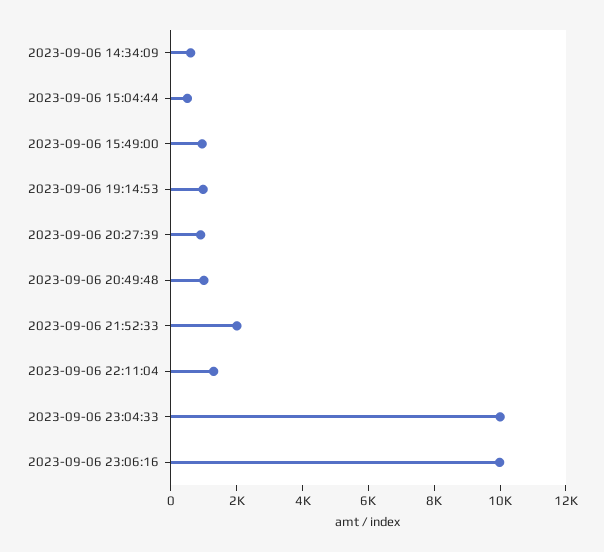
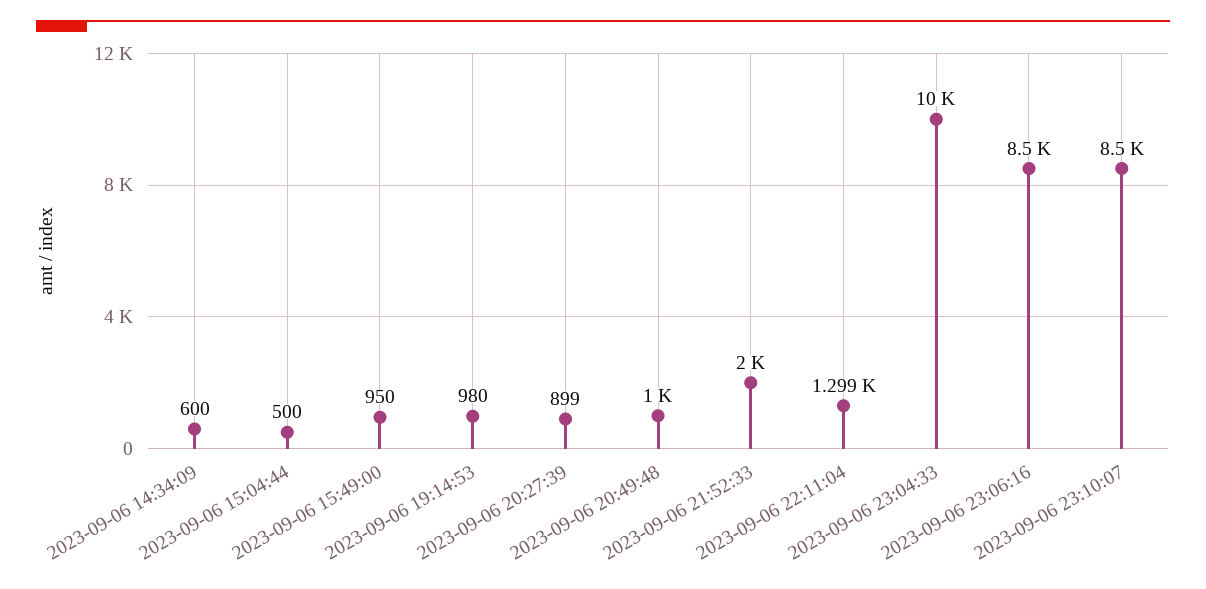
2023-09-06 23:06:16: 10000 -> 8500
2023-09-06 23:10:07: none -> 8500

